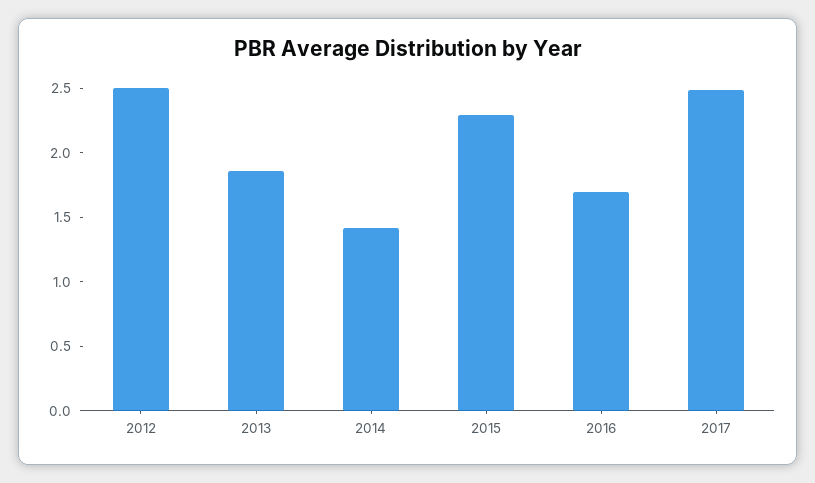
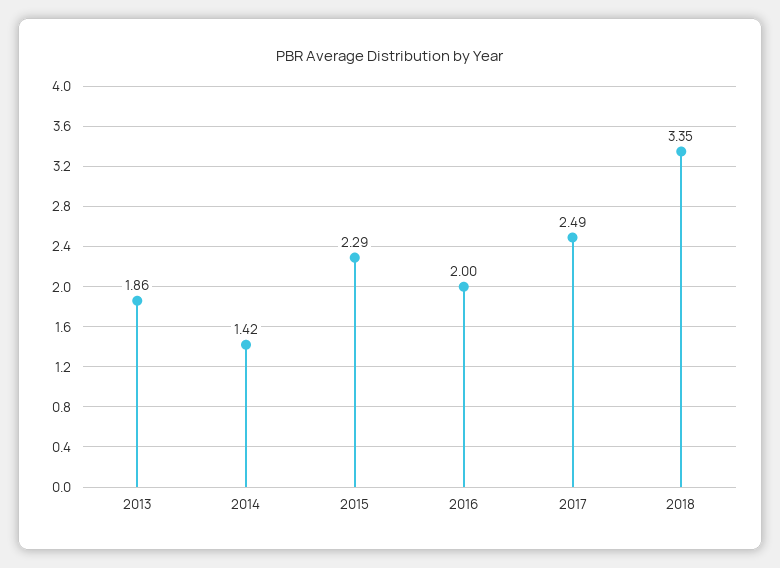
2012: 2.5 -> none
2016: 1.7 -> 2
2018: none -> 3.35

